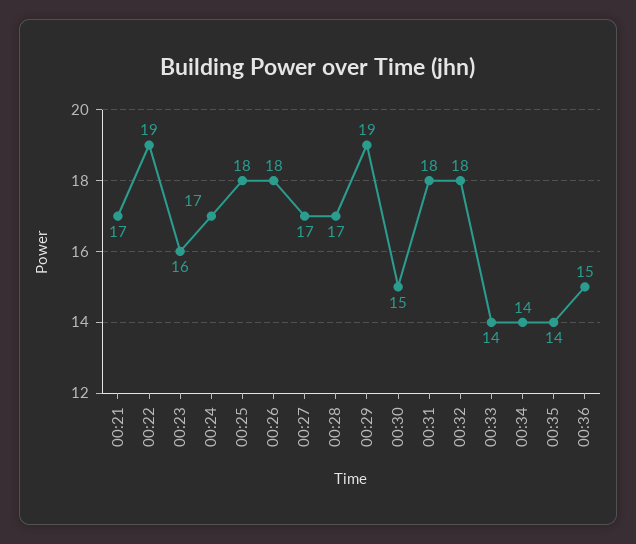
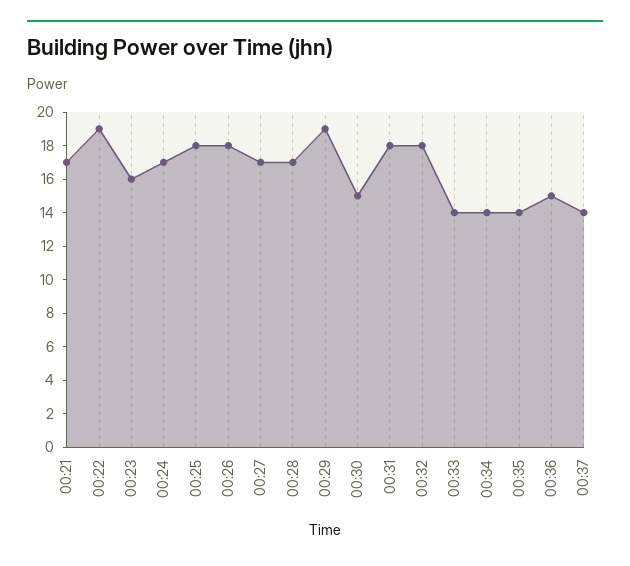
00:37: none -> 14

